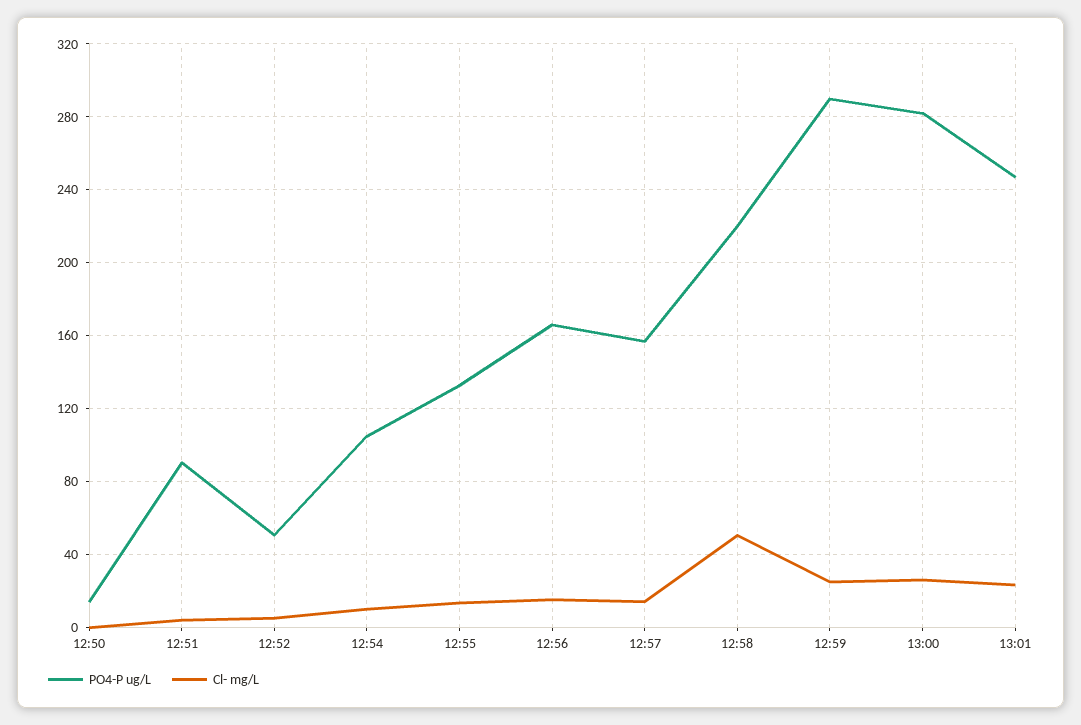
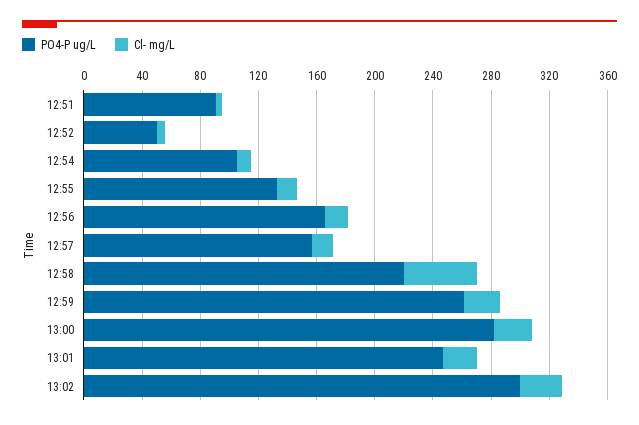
PO4-P ug/L, 12:50: 15 -> none
Cl- mg/L, 12:50: 0 -> none
PO4-P ug/L, 12:59: 290 -> 260
PO4-P ug/L, 13:02: none -> 300
Cl- mg/L, 13:02: none -> 30

